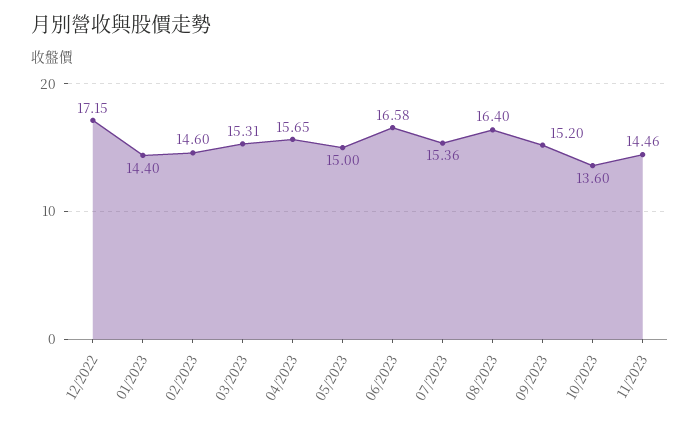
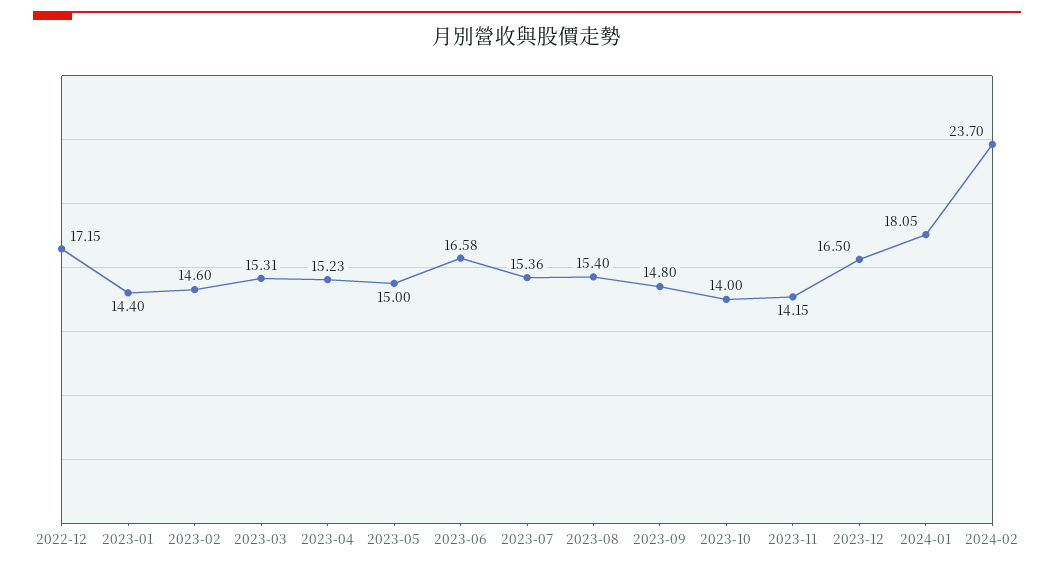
04/2023: 15.65 -> 15.23
08/2023: 16.4 -> 15.4
09/2023: 15.2 -> 14.8
10/2023: 13.6 -> 14
11/2023: 14.46 -> 14.15
2023-12: none -> 16.5
2024-01: none -> 18.05
2024-02: none -> 23.7

